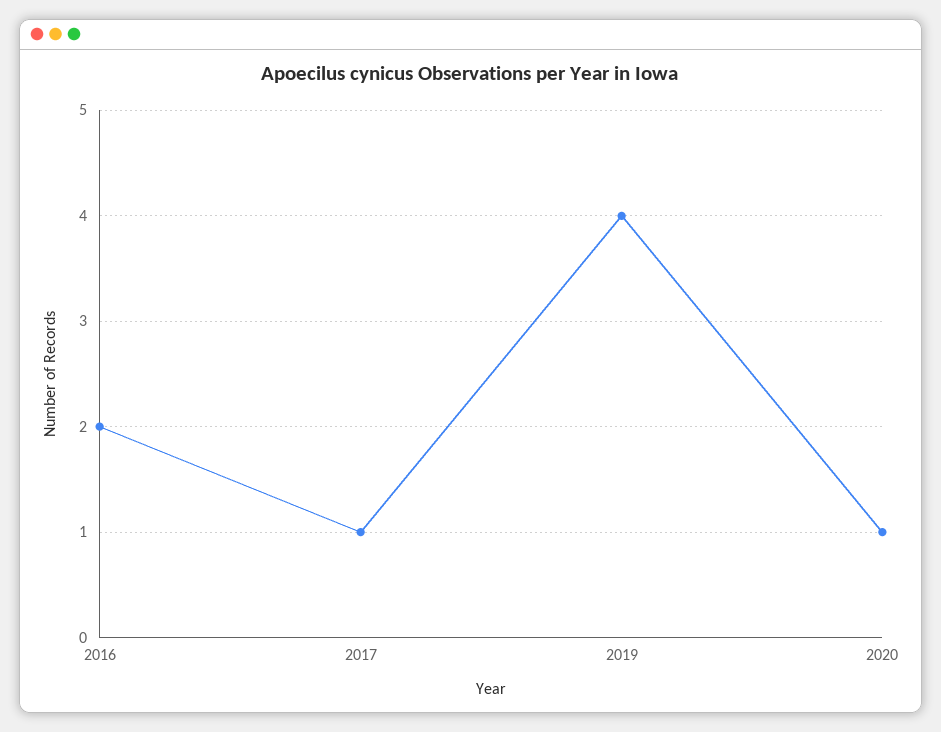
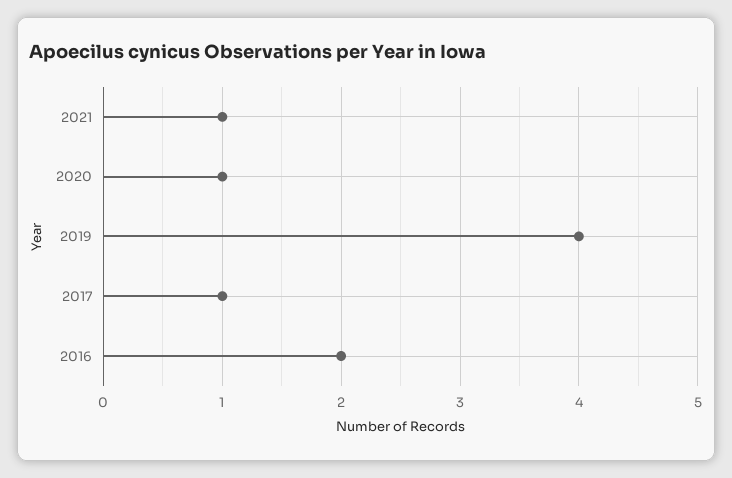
2021: none -> 1

